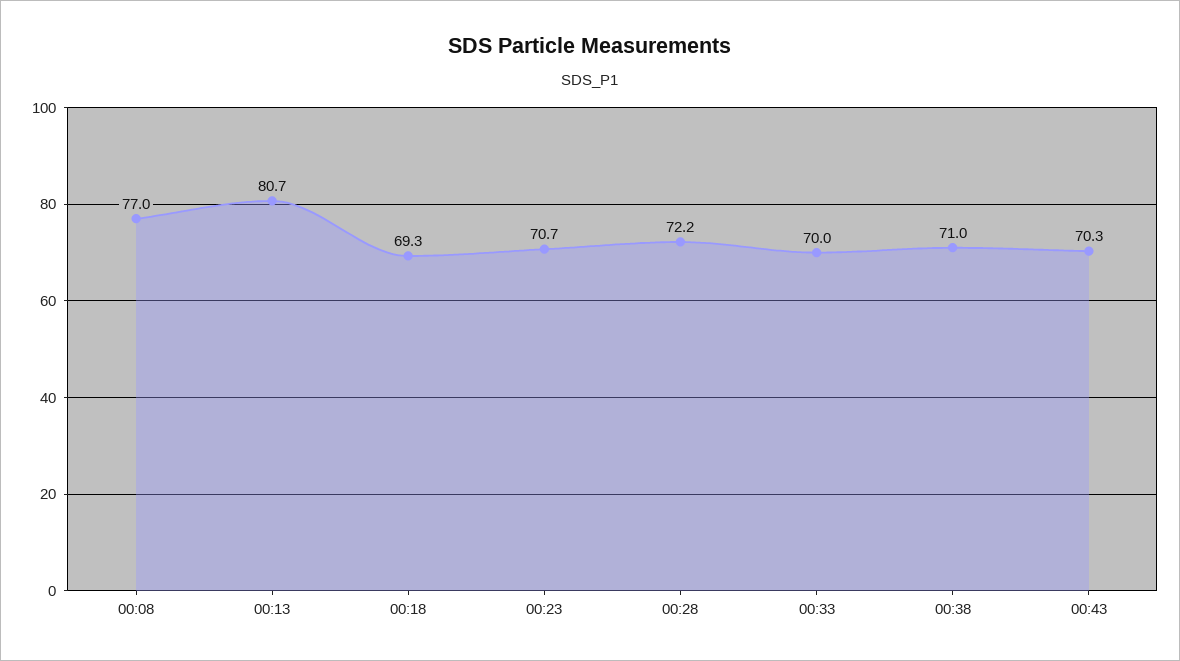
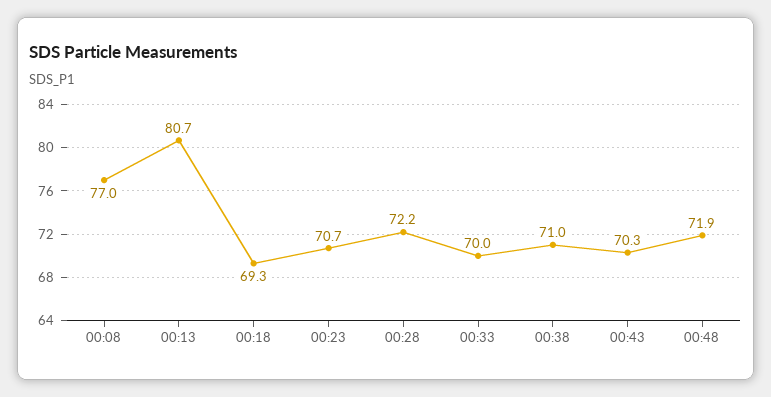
00:48: none -> 71.9

